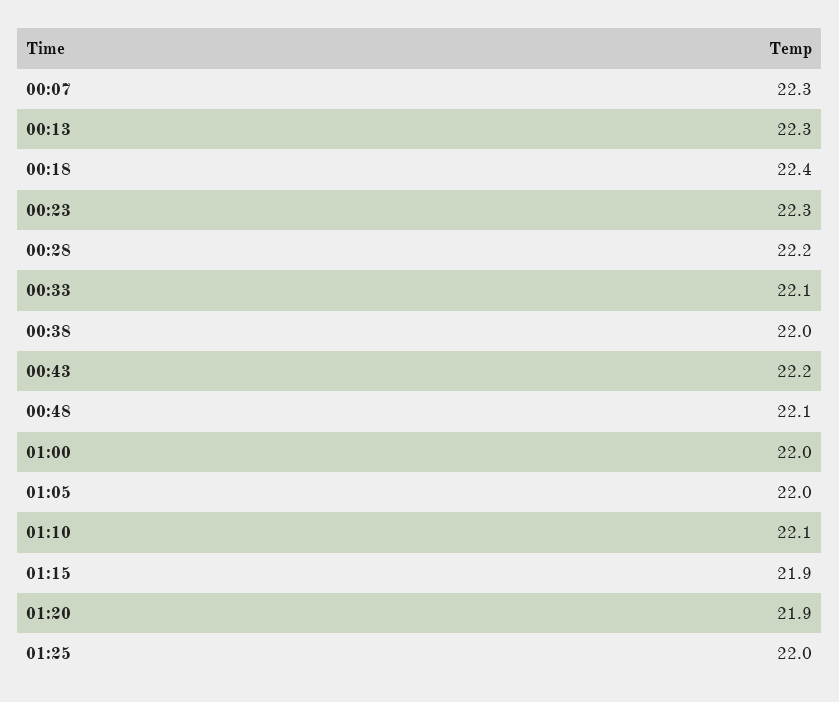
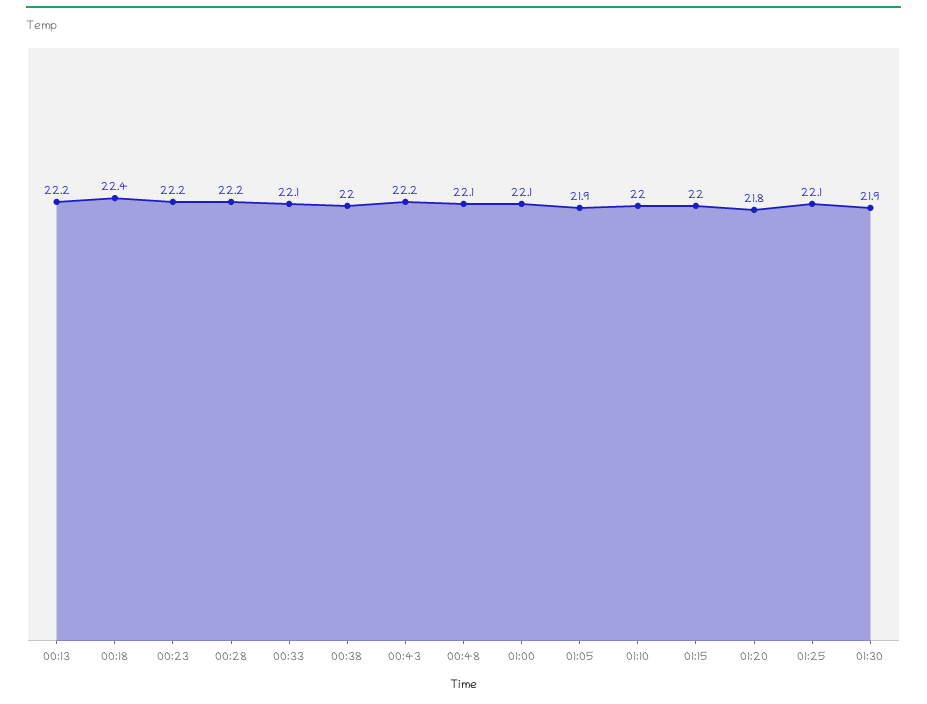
00:07: 22.3 -> none
00:13: 22.3 -> 22.2
00:23: 22.3 -> 22.2
01:00: 22 -> 22.1
01:05: 22 -> 21.9
01:10: 22.1 -> 22
01:15: 21.9 -> 22
01:20: 21.9 -> 21.8
01:25: 22 -> 22.1
01:30: none -> 21.9

